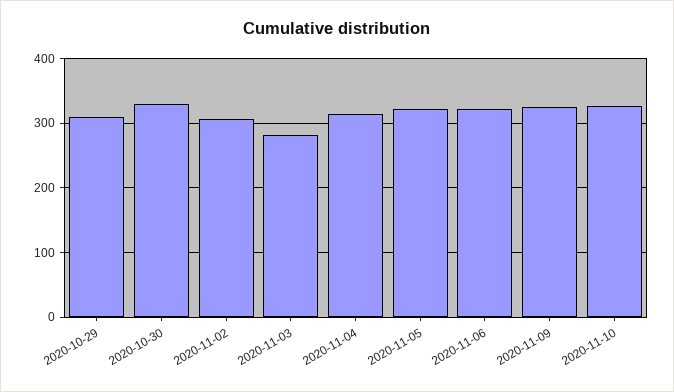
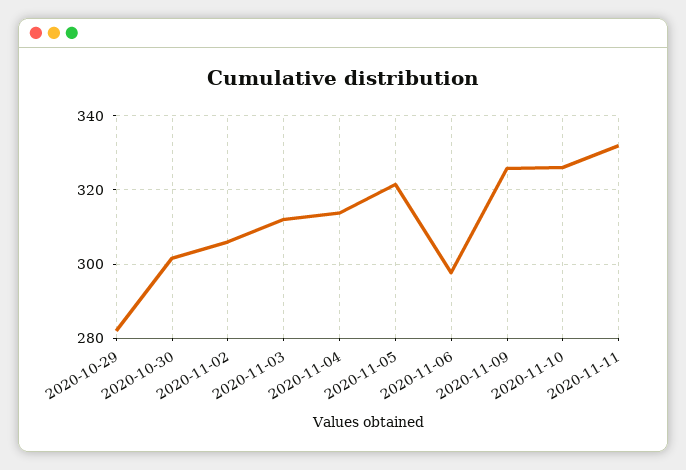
2020-10-29: 310 -> 282
2020-10-30: 330 -> 302
2020-11-03: 280 -> 312
2020-11-06: 320 -> 298
2020-11-11: none -> 332

